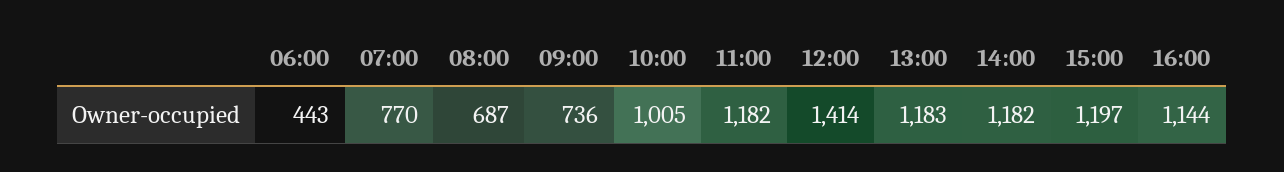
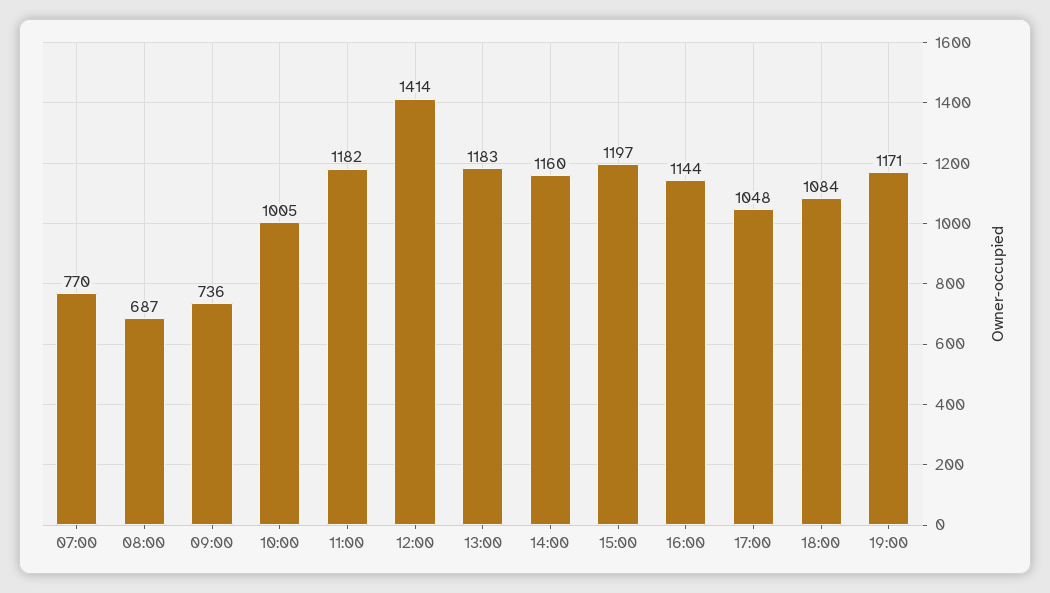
06:00: 443 -> none
14:00: 1182 -> 1160
17:00: none -> 1048
18:00: none -> 1084
19:00: none -> 1171

